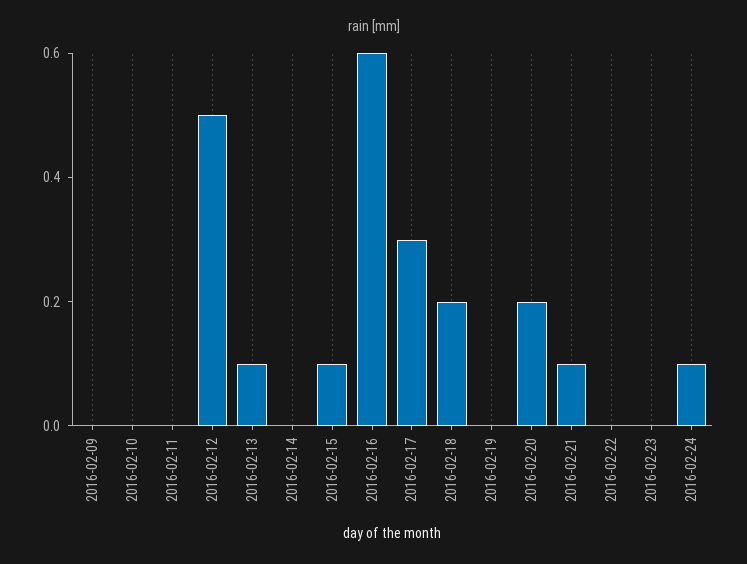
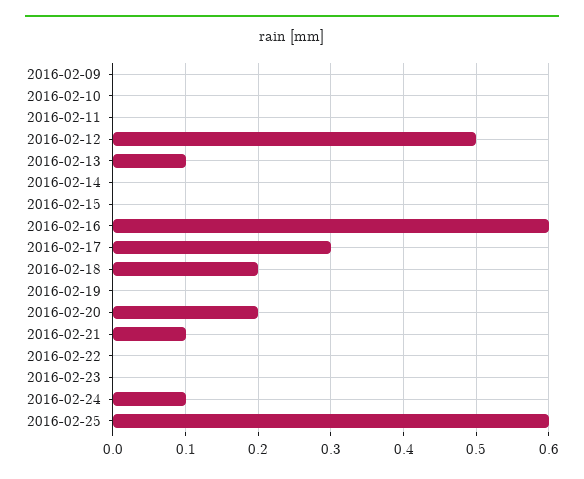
2016-02-15: 0.1 -> 0
2016-02-25: none -> 0.6

